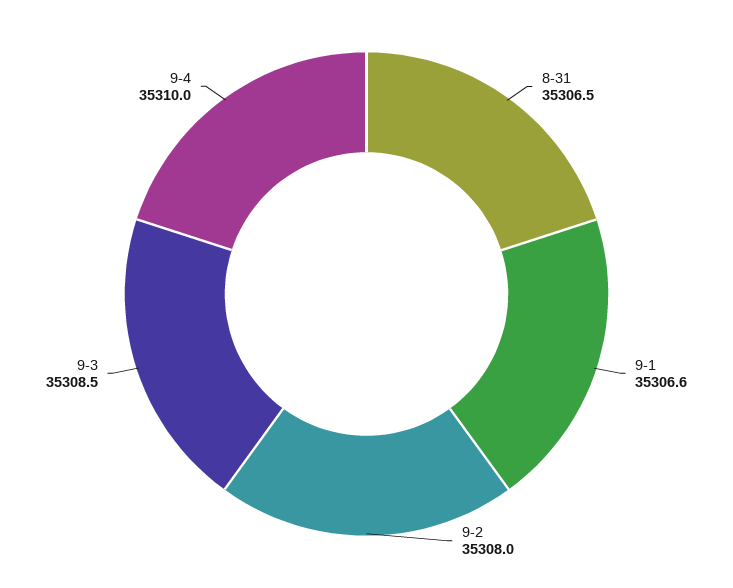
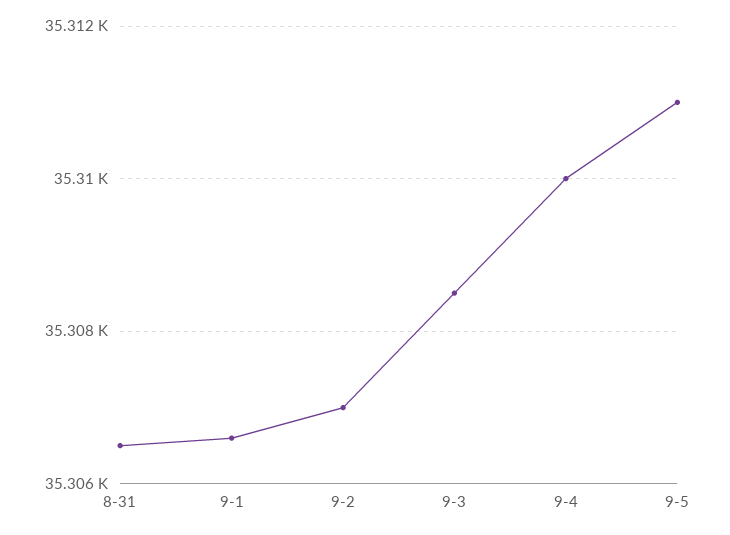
9-2: 35308 -> 35307
9-5: none -> 35311

